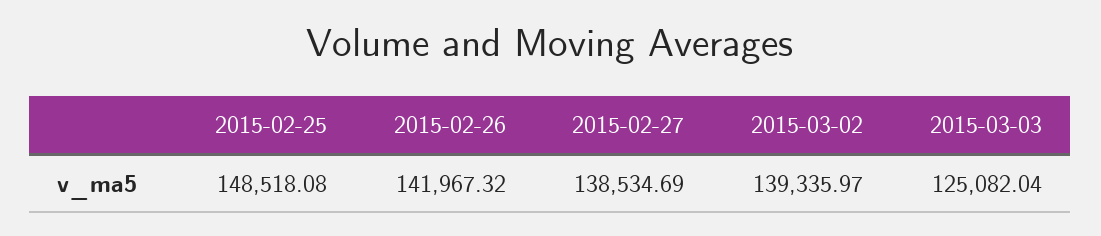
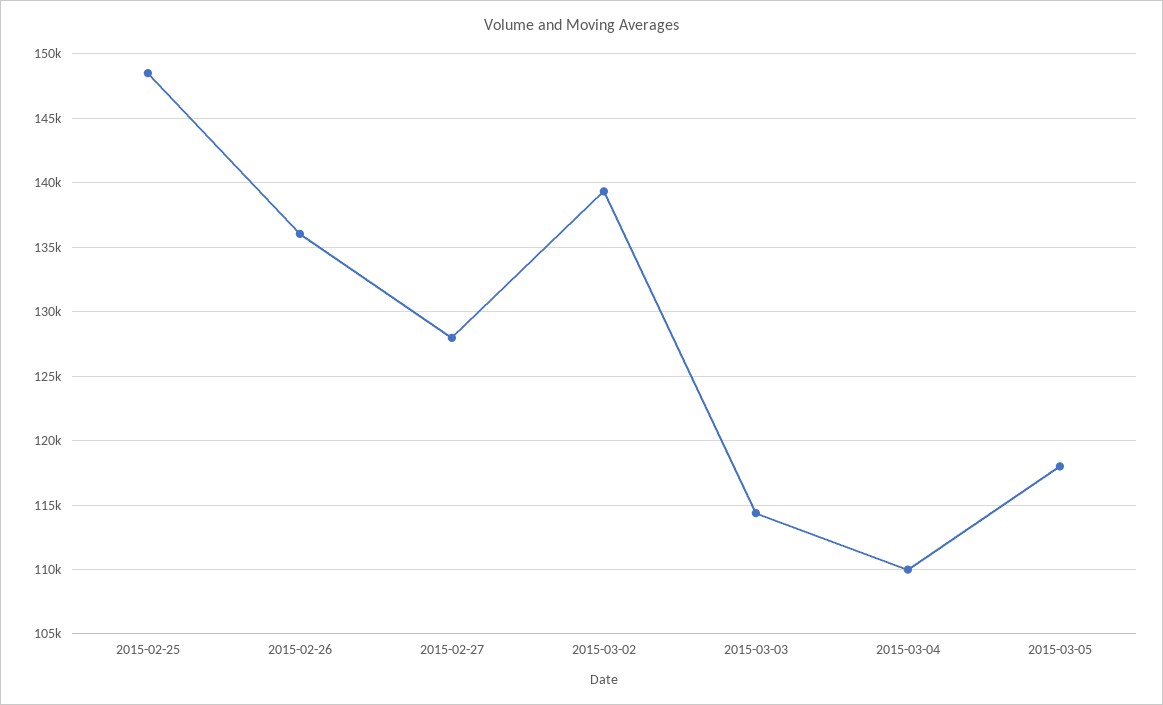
2015-02-26: 141967.32 -> 136000
2015-02-27: 138534.69 -> 128000
2015-03-03: 125082.04 -> 114500
2015-03-04: none -> 110000
2015-03-05: none -> 118000

